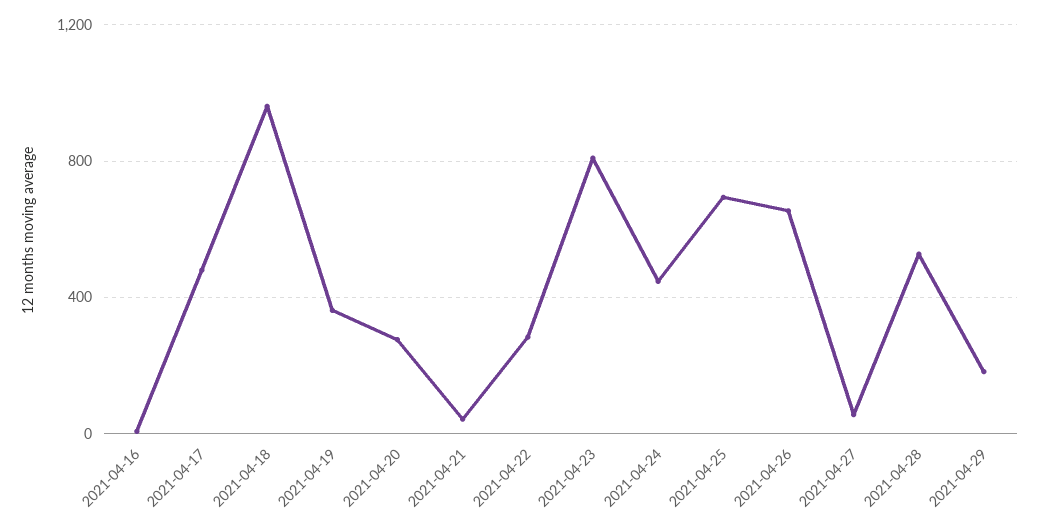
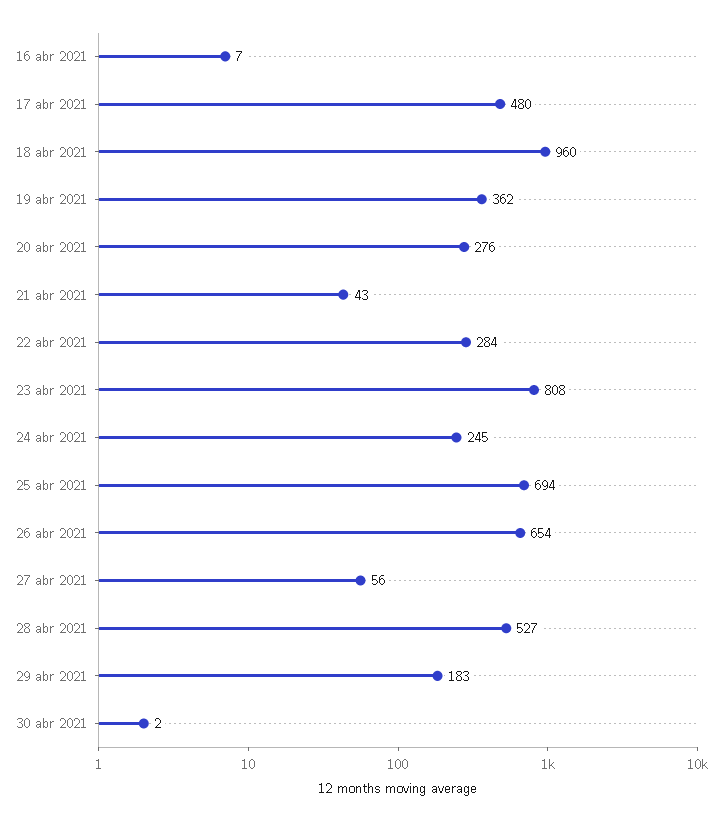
2021-04-24: 450 -> 245
30 abr 2021: none -> 2

